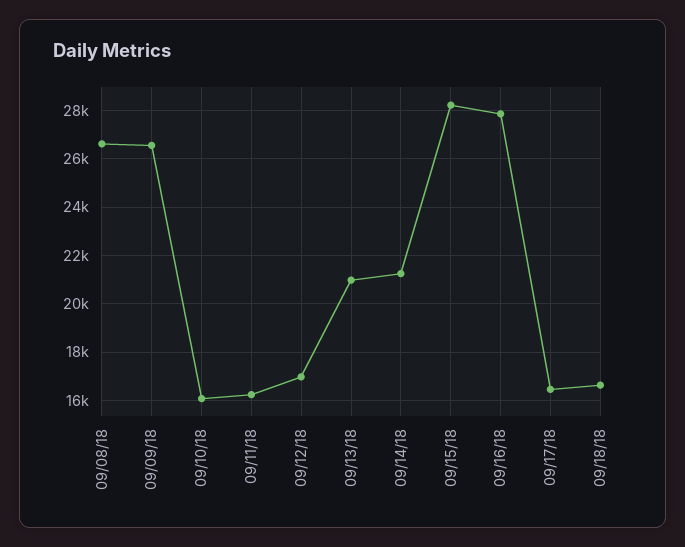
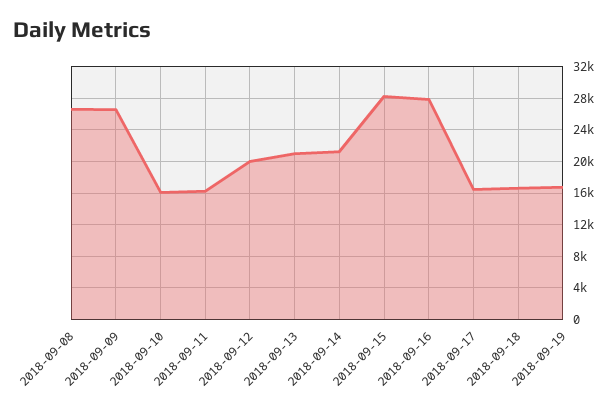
09/12/18: 17000 -> 20000
2018-09-19: none -> 17000

